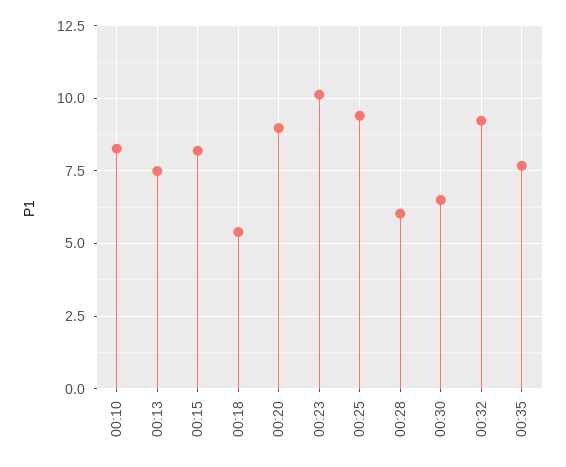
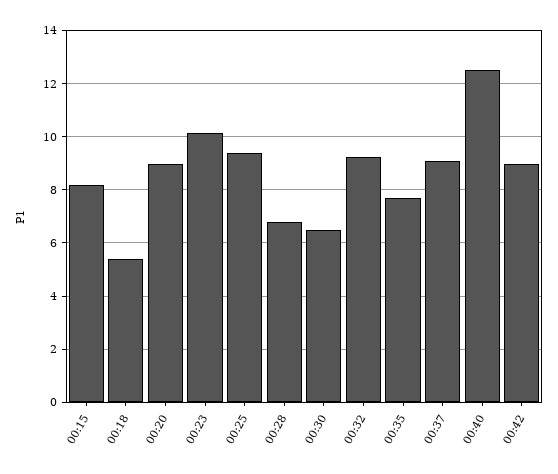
00:10: 8.25 -> none
00:13: 7.5 -> none
00:28: 6 -> 6.75
00:37: none -> 9
00:40: none -> 12.5
00:42: none -> 9

